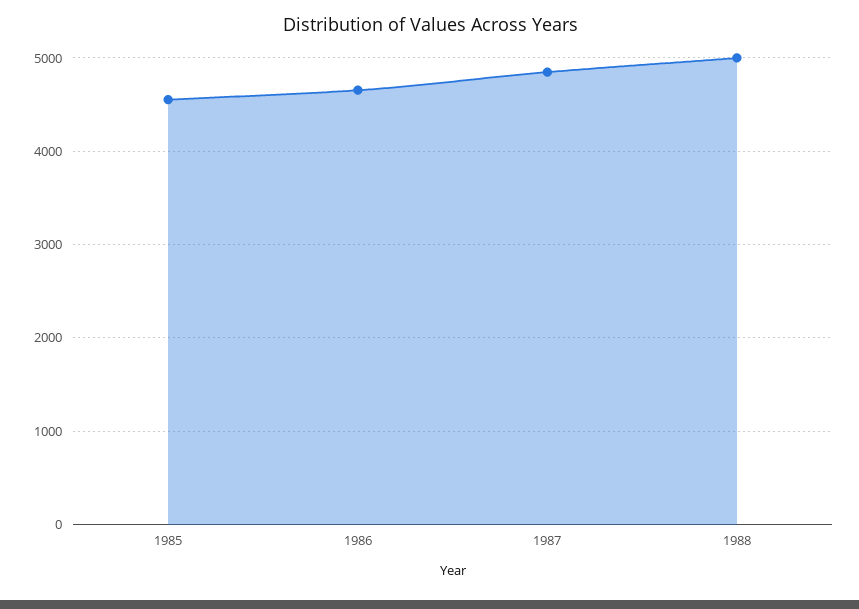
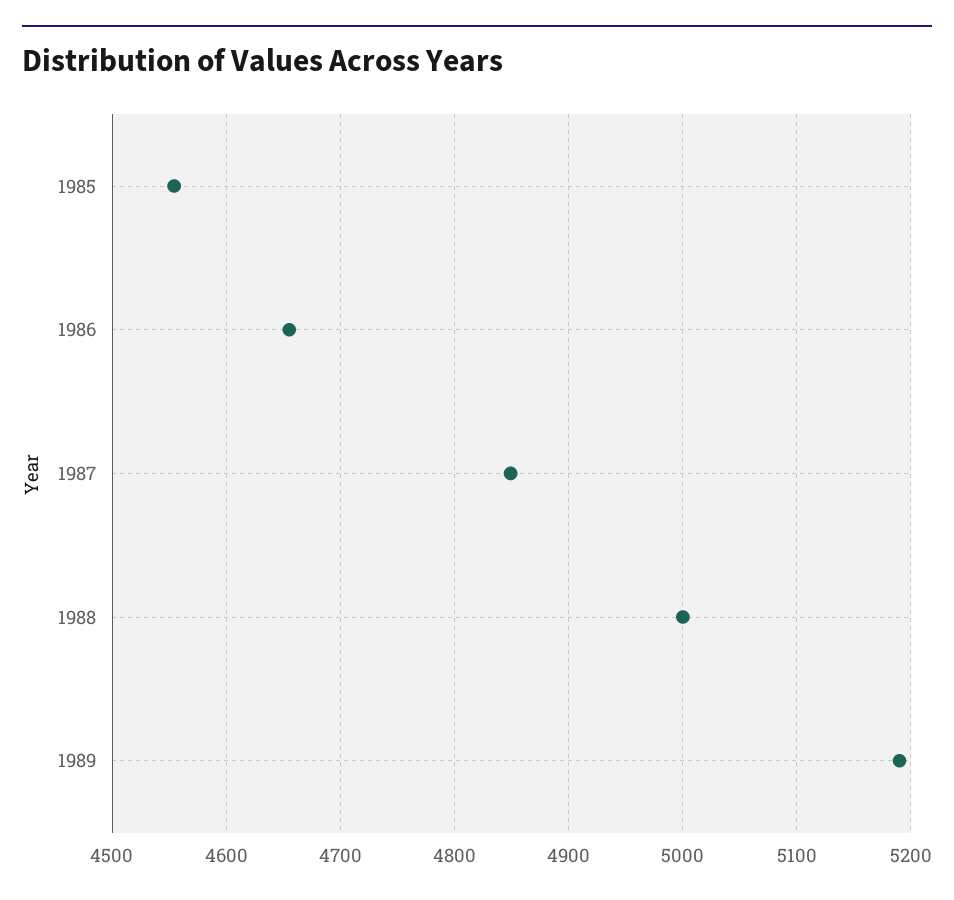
1989: none -> 5190

